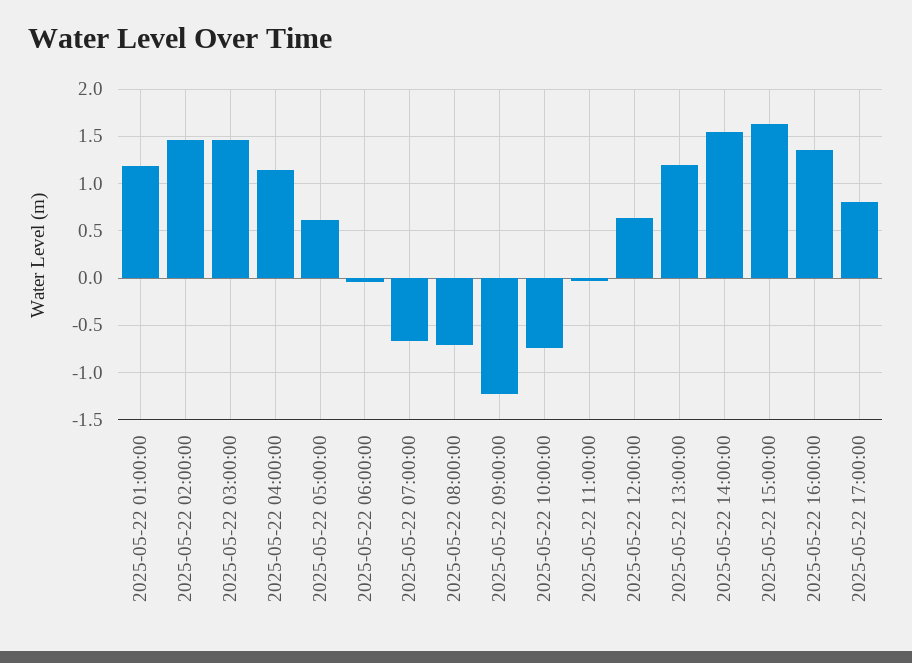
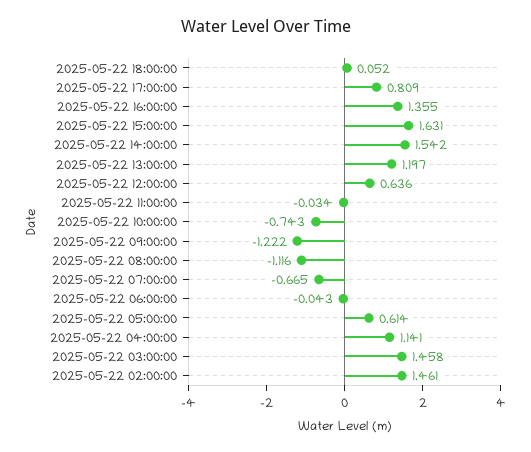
2025-05-22 01:00:00: 1.2 -> none
2025-05-22 08:00:00: -0.7 -> -1.116
2025-05-22 18:00:00: none -> 0.052

